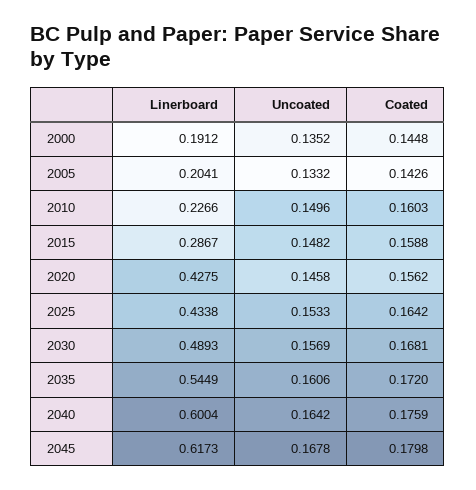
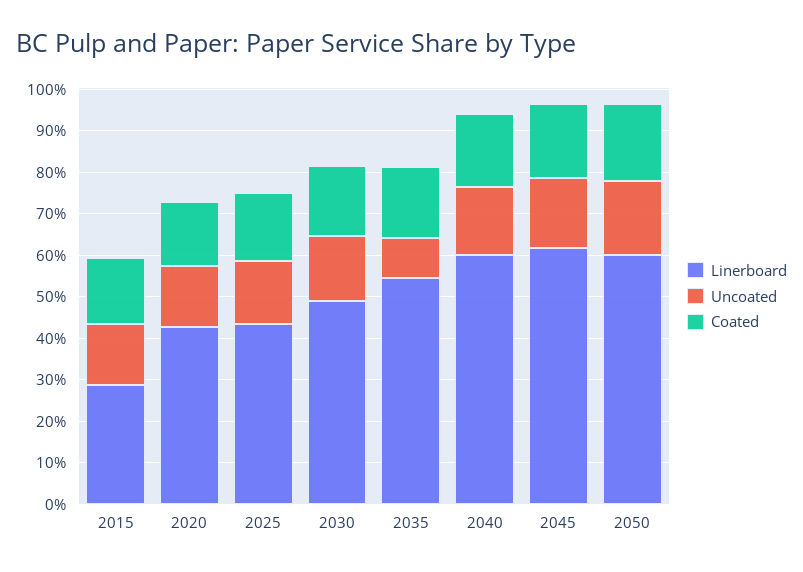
Linerboard, 2000: 0.1912 -> none
Uncoated, 2000: 0.1352 -> none
Coated, 2000: 0.1448 -> none
Linerboard, 2005: 0.2041 -> none
Uncoated, 2005: 0.1332 -> none
Coated, 2005: 0.1426 -> none
Linerboard, 2010: 0.2266 -> none
Uncoated, 2010: 0.1496 -> none
Coated, 2010: 0.1603 -> none
Uncoated, 2035: 0.1606 -> 0.1
Linerboard, 2050: none -> 0.6
Uncoated, 2050: none -> 0.18
Coated, 2050: none -> 0.18

